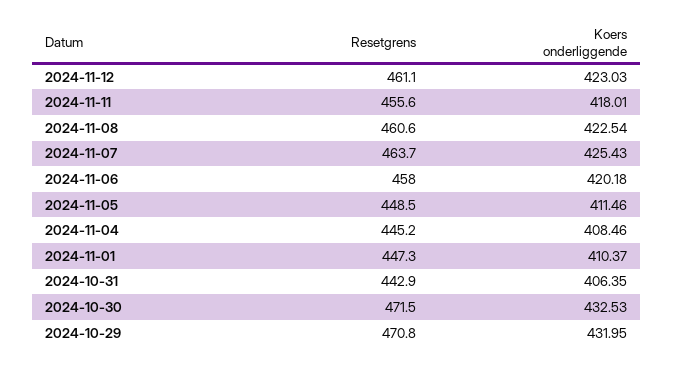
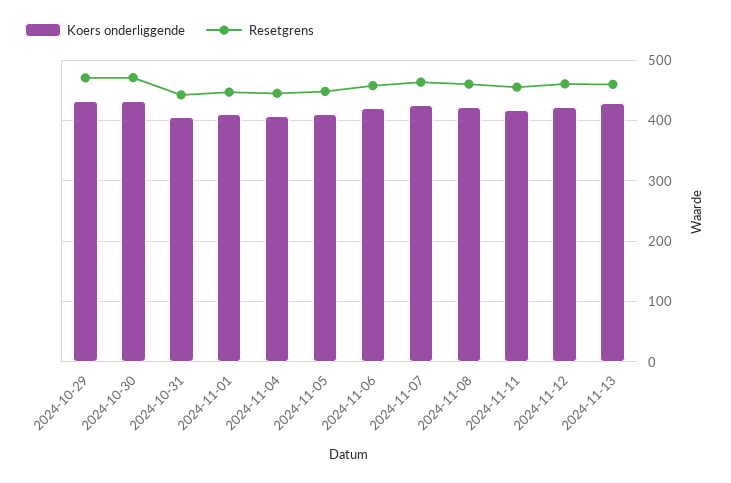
Koers onderliggende, 2024-11-13: none -> 430
Resetgrens, 2024-11-13: none -> 460

